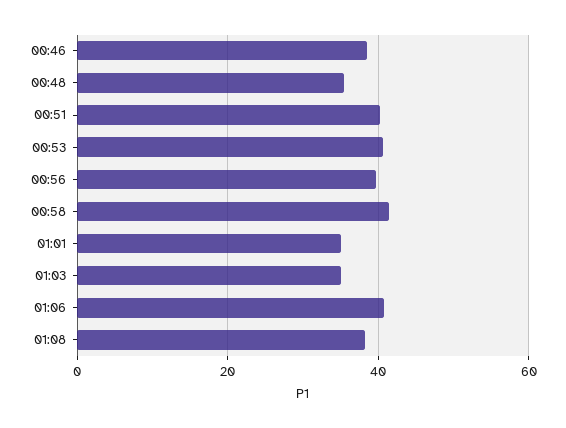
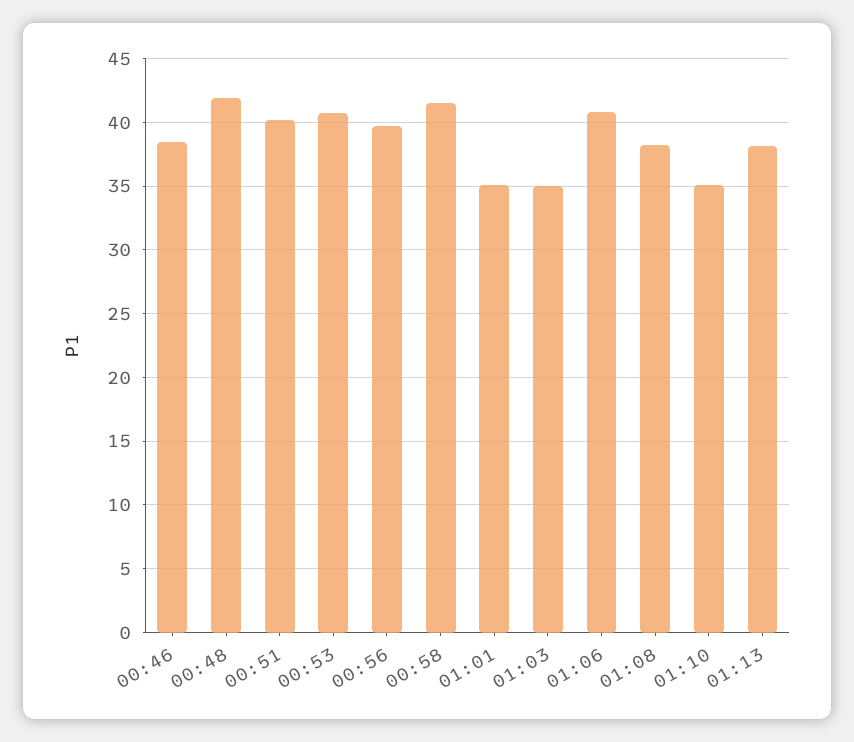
00:48: 36 -> 42
01:10: none -> 35
01:13: none -> 38

